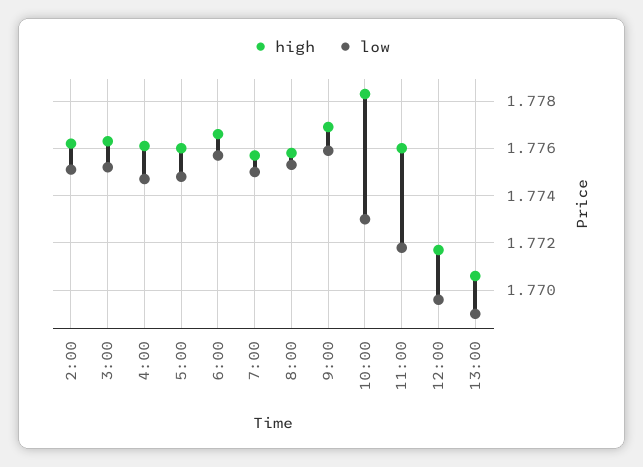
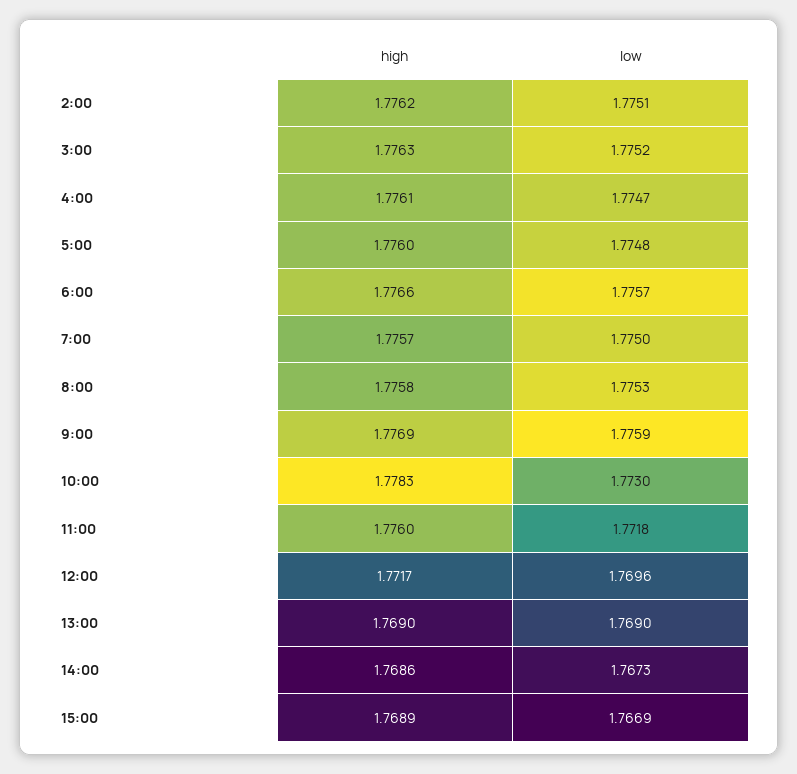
high, 13:00: 1.7705 -> 1.769
high, 14:00: none -> 1.7686
low, 14:00: none -> 1.7673
high, 15:00: none -> 1.7689
low, 15:00: none -> 1.7669

